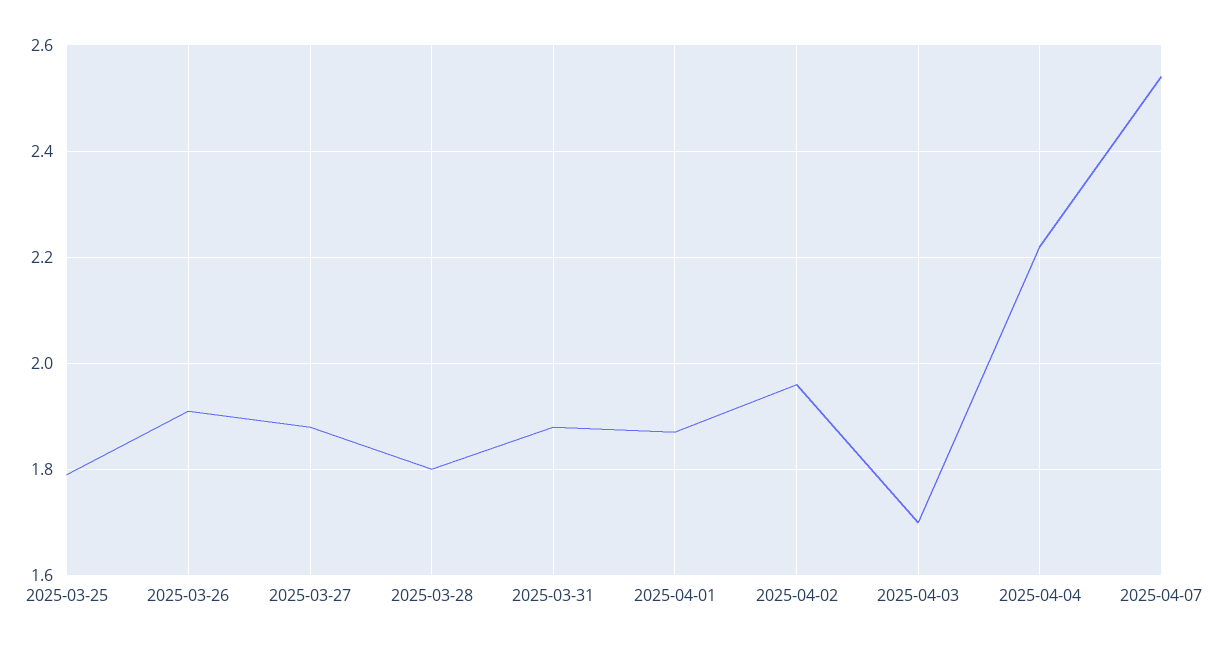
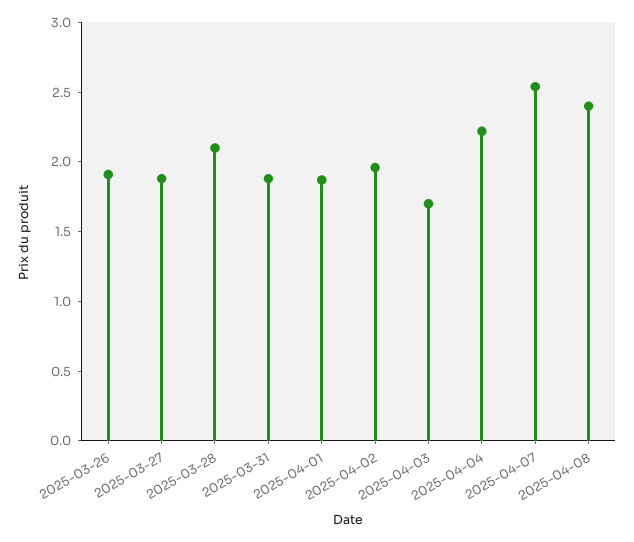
2025-03-25: 1.8 -> none
2025-03-28: 1.8 -> 2.1
2025-04-08: none -> 2.4

